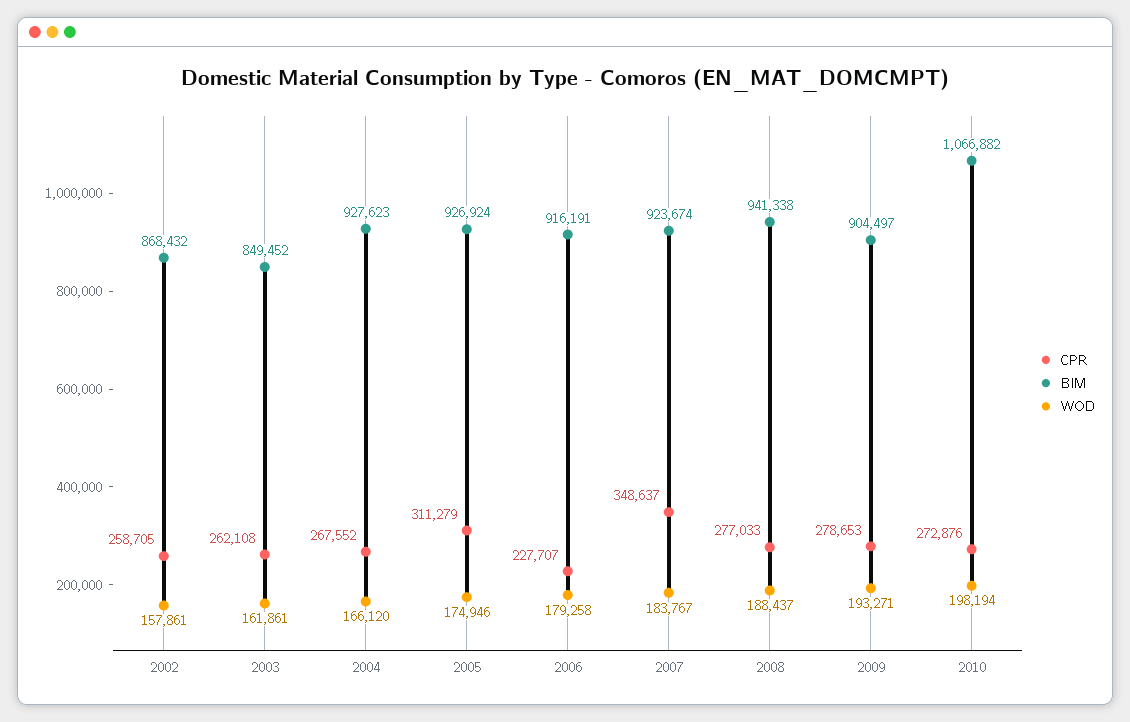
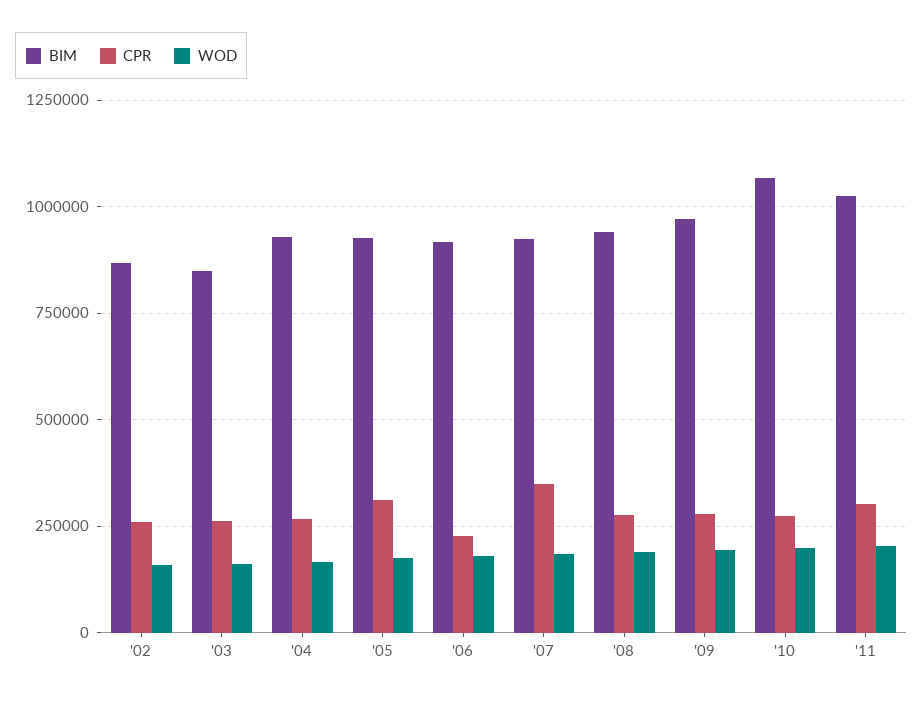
BIM, 2009: 904497 -> 975000
BIM, '11: none -> 1025000
CPR, '11: none -> 300000
WOD, '11: none -> 200000

